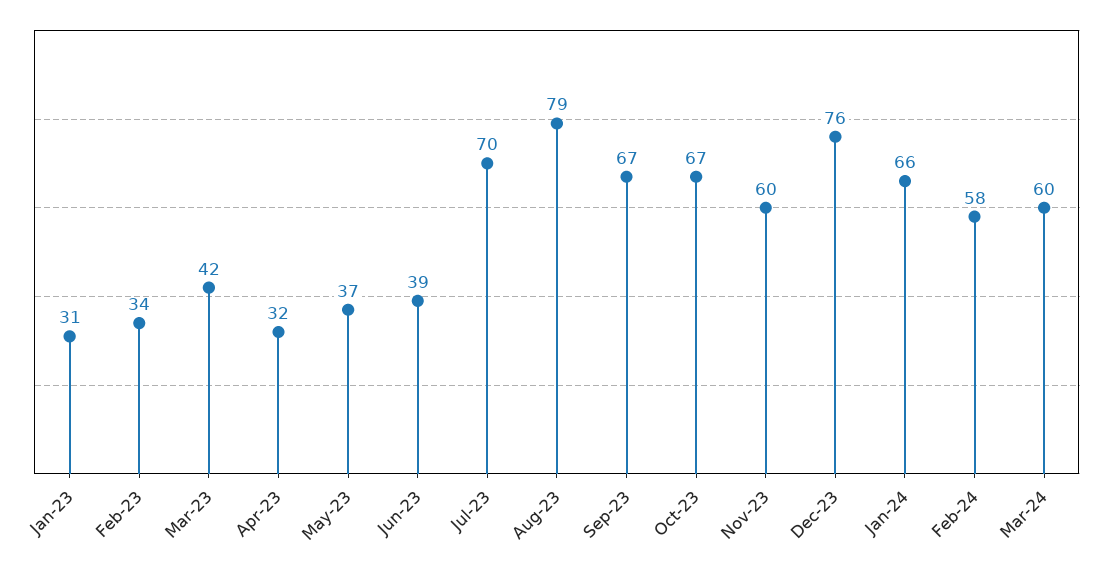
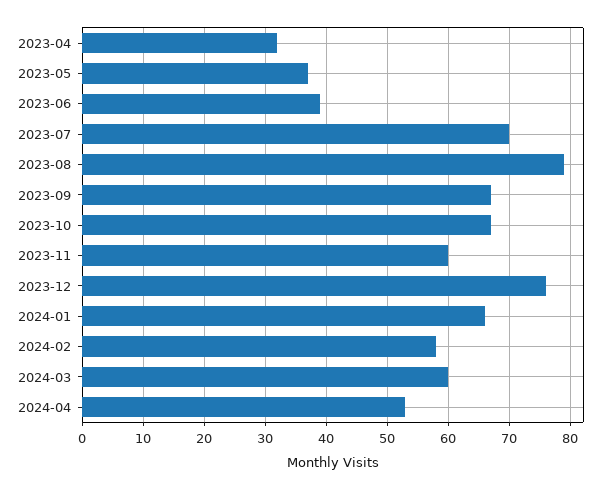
Jan-23: 31 -> none
Feb-23: 34 -> none
Mar-23: 42 -> none
2024-04: none -> 53

